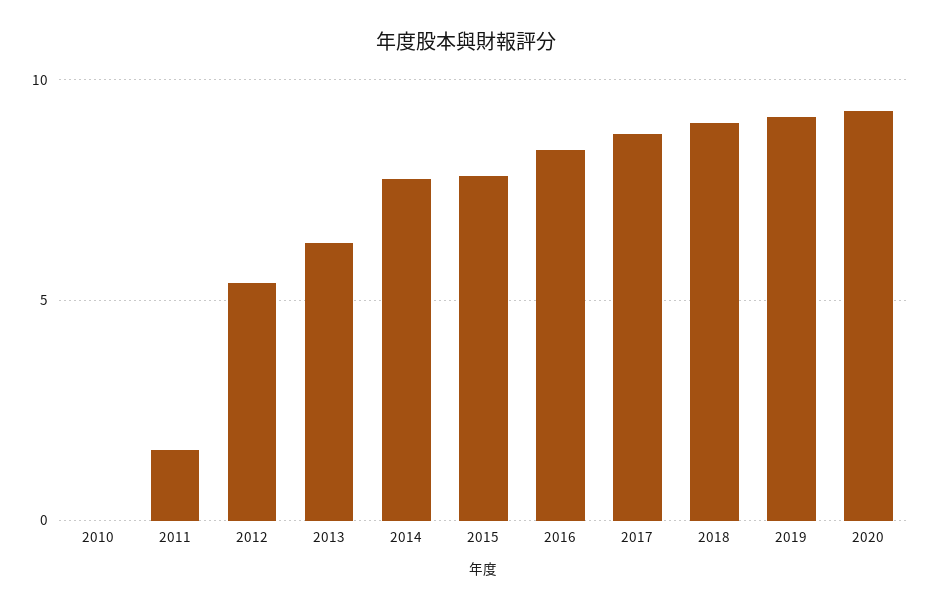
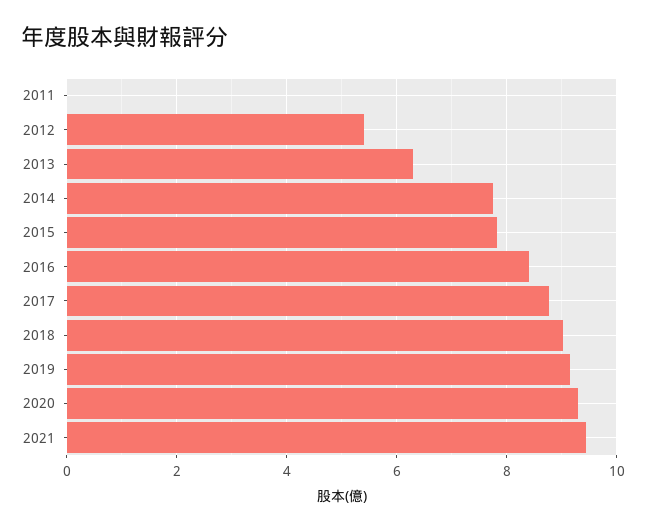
2010: 0 -> none
2011: 1.5 -> 0
2021: none -> 9.4

